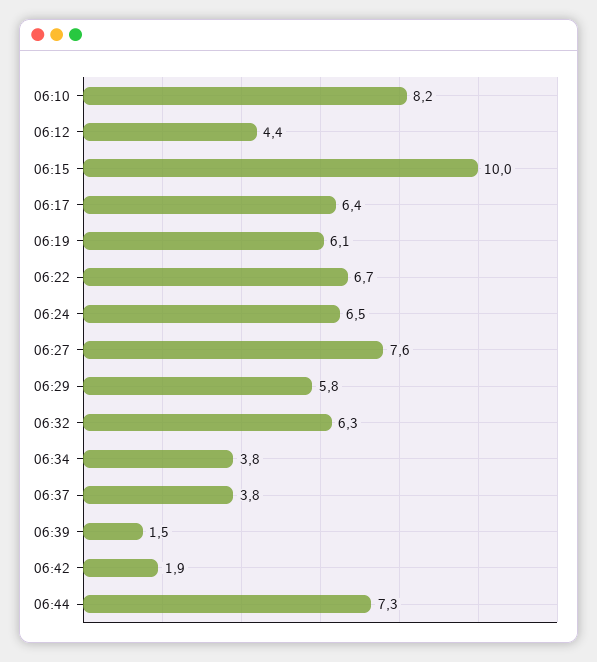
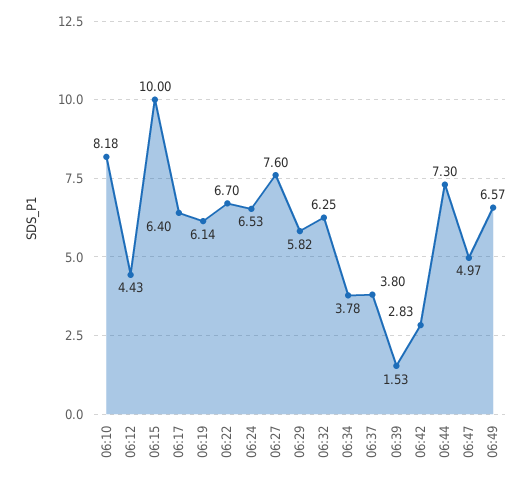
06:42: 1.9 -> 2.83
06:47: none -> 4.97
06:49: none -> 6.57

